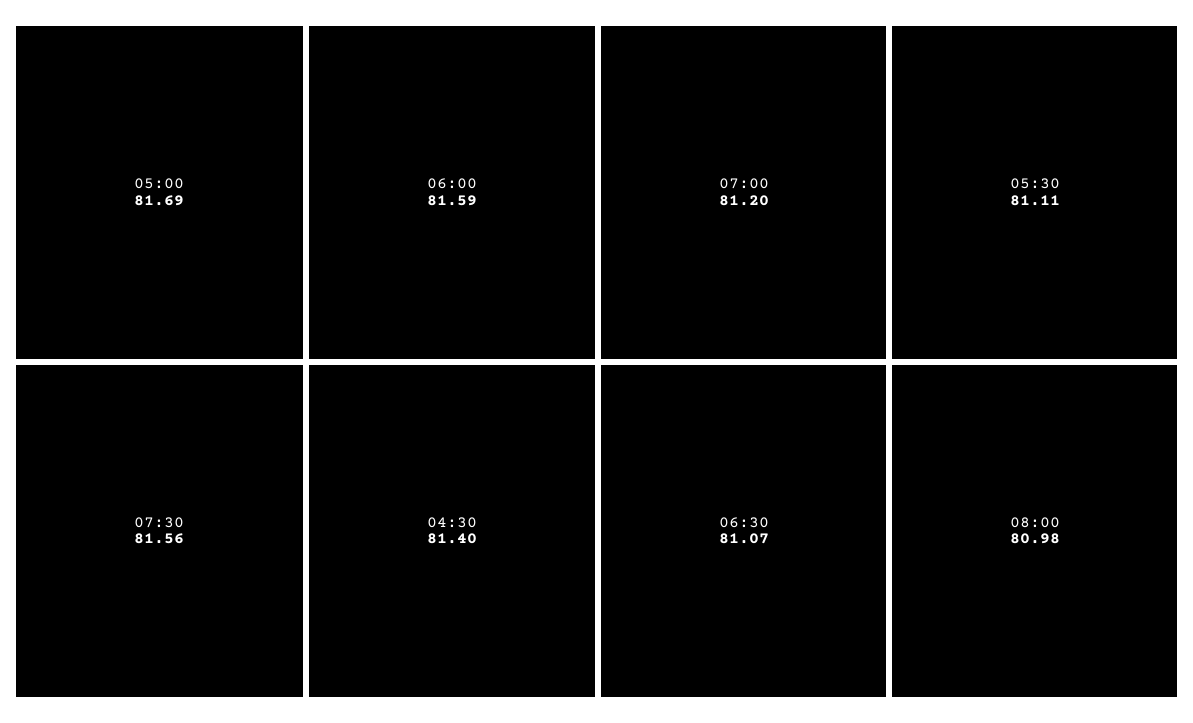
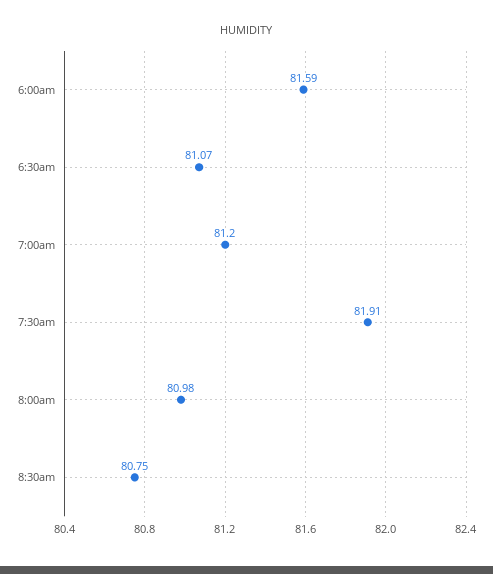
05:00: 81.69 -> none
07:30: 81.56 -> 81.91
04:30: 81.4 -> none
05:30: 81.11 -> none
8:30am: none -> 80.75

